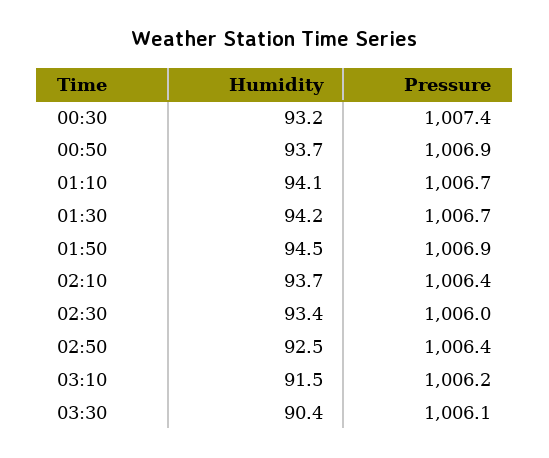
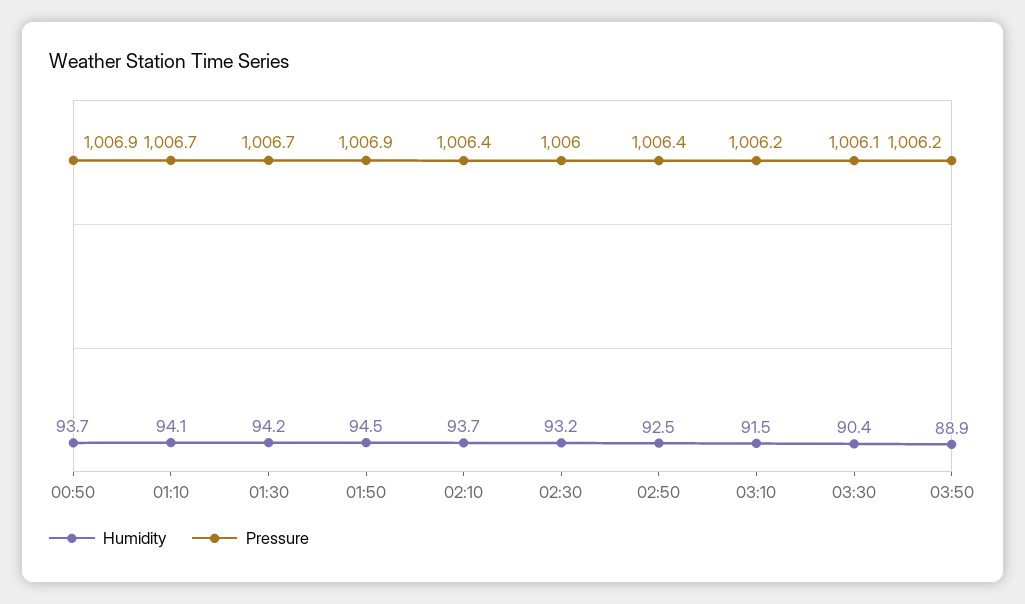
Humidity, 00:30: 93.2 -> none
Pressure, 00:30: 1007.4 -> none
Humidity, 02:30: 93.4 -> 93.2
Humidity, 03:50: none -> 88.9
Pressure, 03:50: none -> 1006.2

